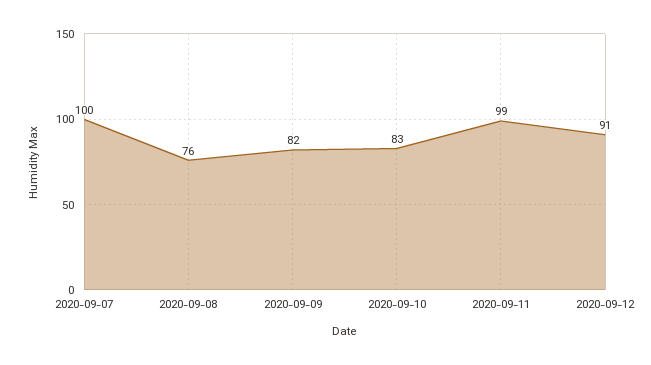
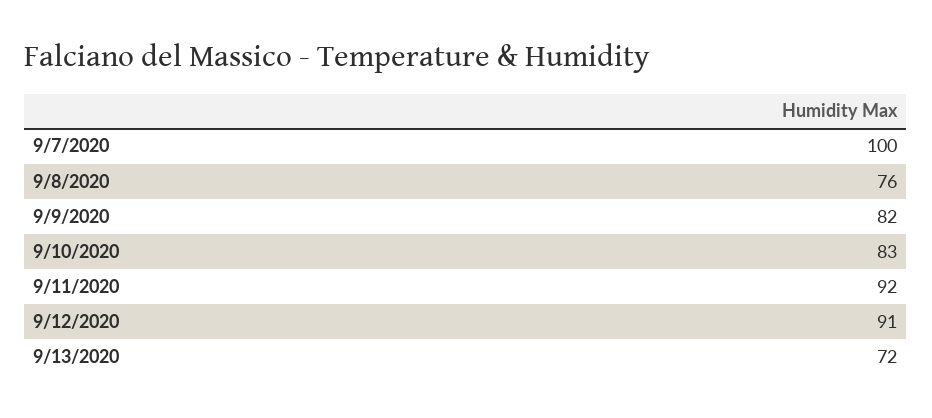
2020-09-11: 99 -> 92
9/13/2020: none -> 72

